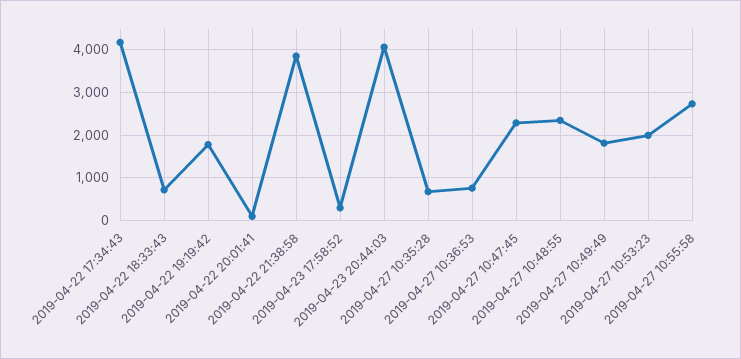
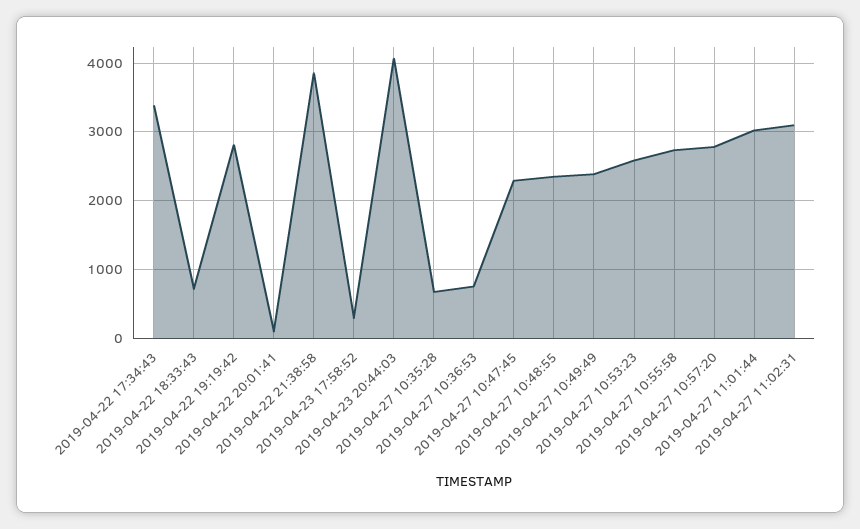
2019-04-22 17:34:43: 4200 -> 3400
2019-04-22 19:19:42: 1800 -> 2800
2019-04-27 10:49:49: 1800 -> 2400
2019-04-27 10:53:23: 2000 -> 2600
2019-04-27 10:57:20: none -> 2800
2019-04-27 11:01:44: none -> 3000
2019-04-27 11:02:31: none -> 3100

